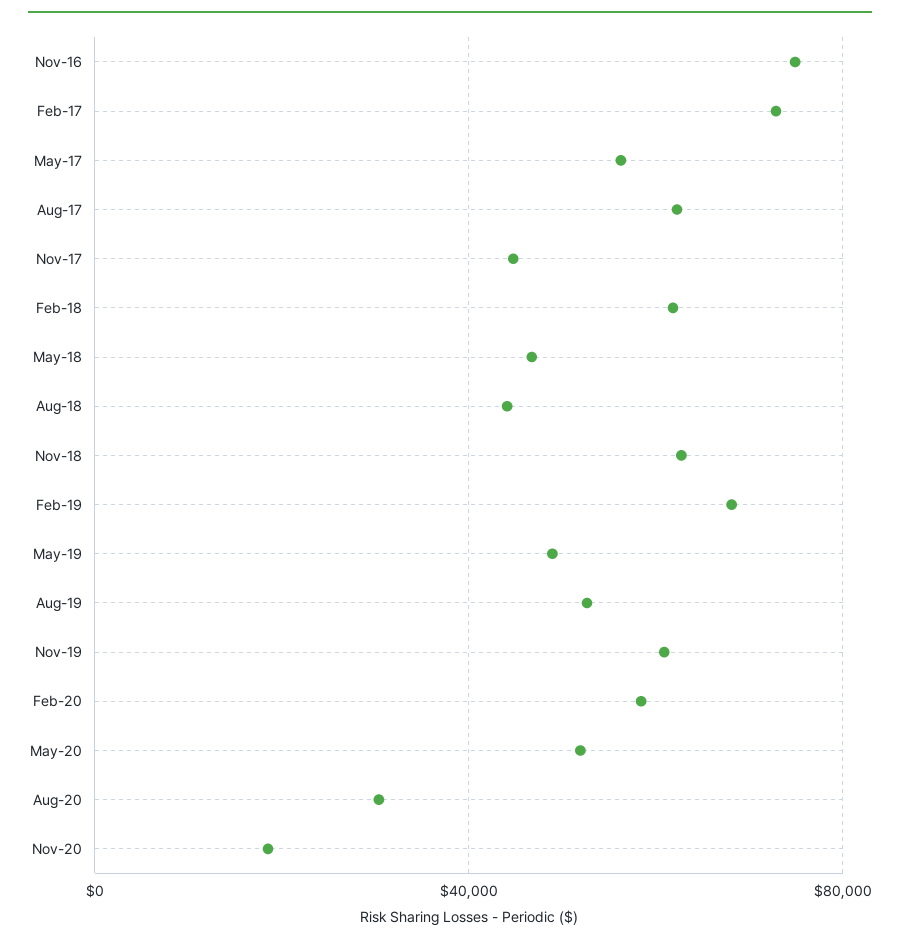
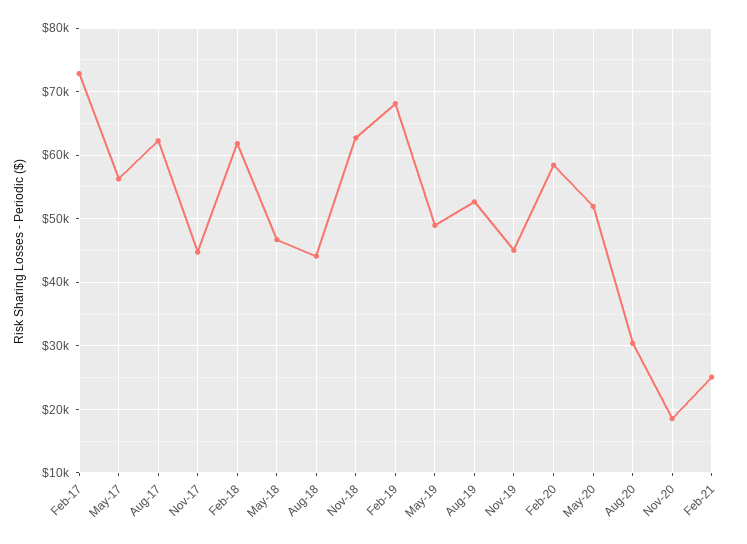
Nov-16: 75000 -> none
Nov-19: 60000 -> 45000
Feb-21: none -> 25000

